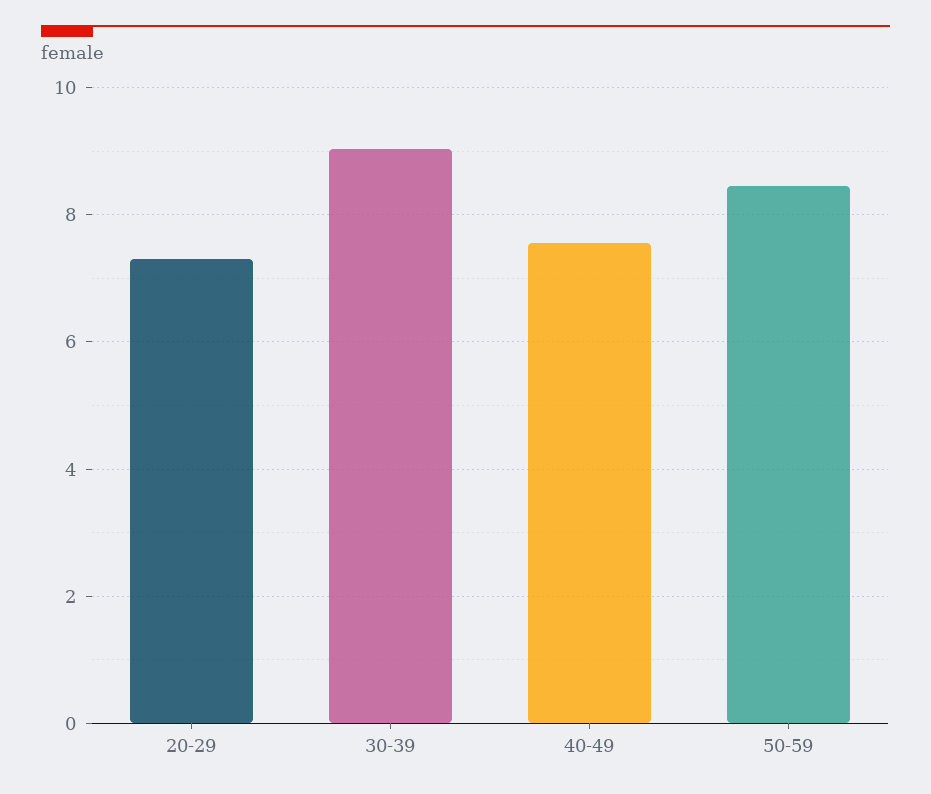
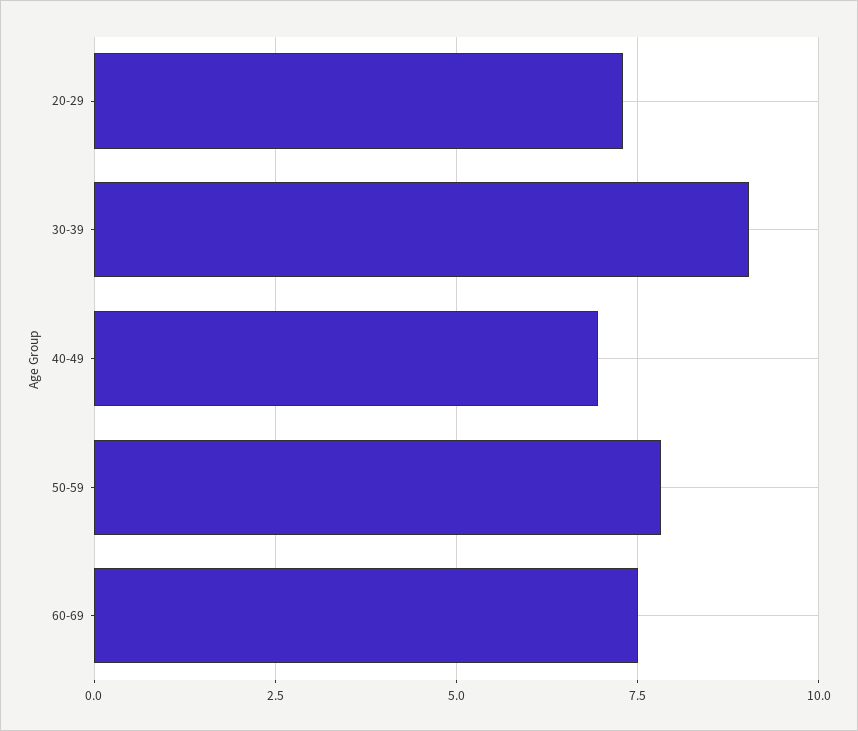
40-49: 7.6 -> 7
50-59: 8.4 -> 7.75
60-69: none -> 7.5

